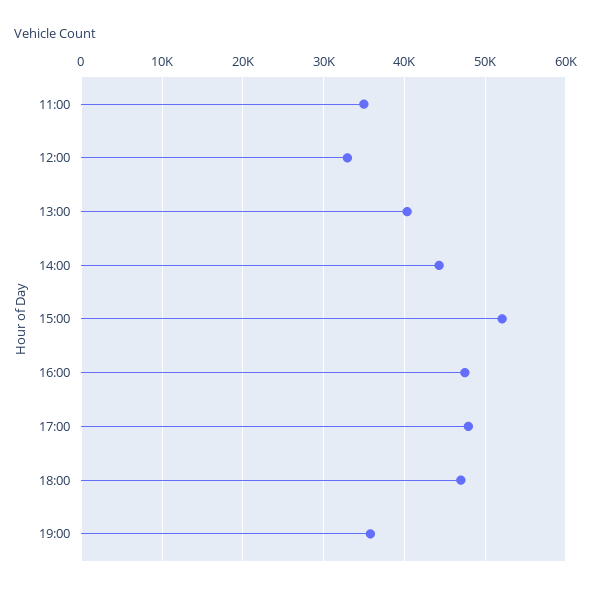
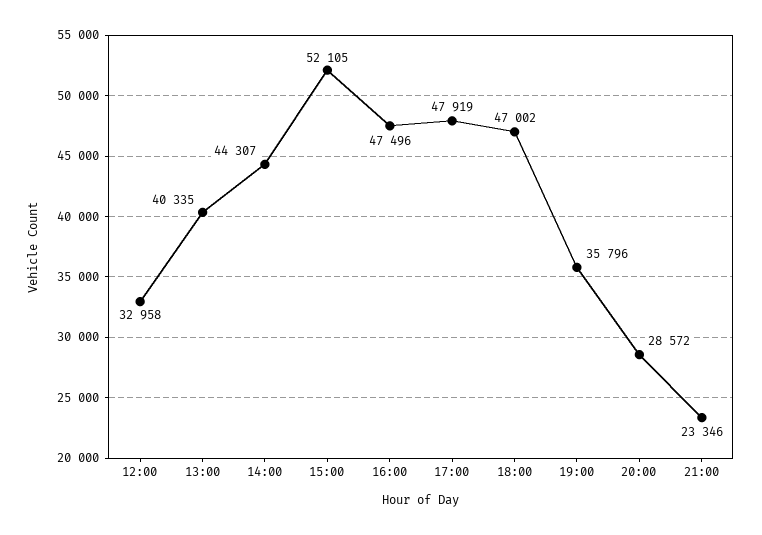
11:00: 35000 -> none
20:00: none -> 28572
21:00: none -> 23346

